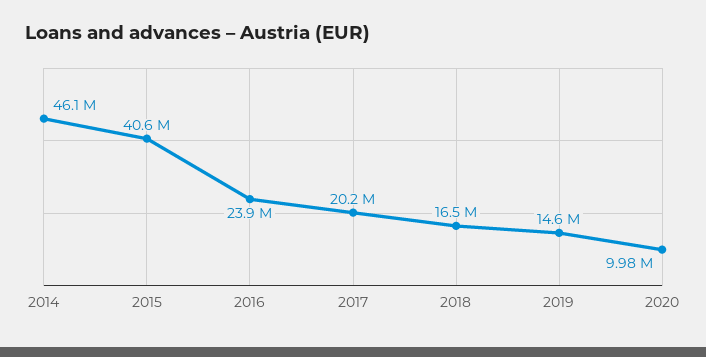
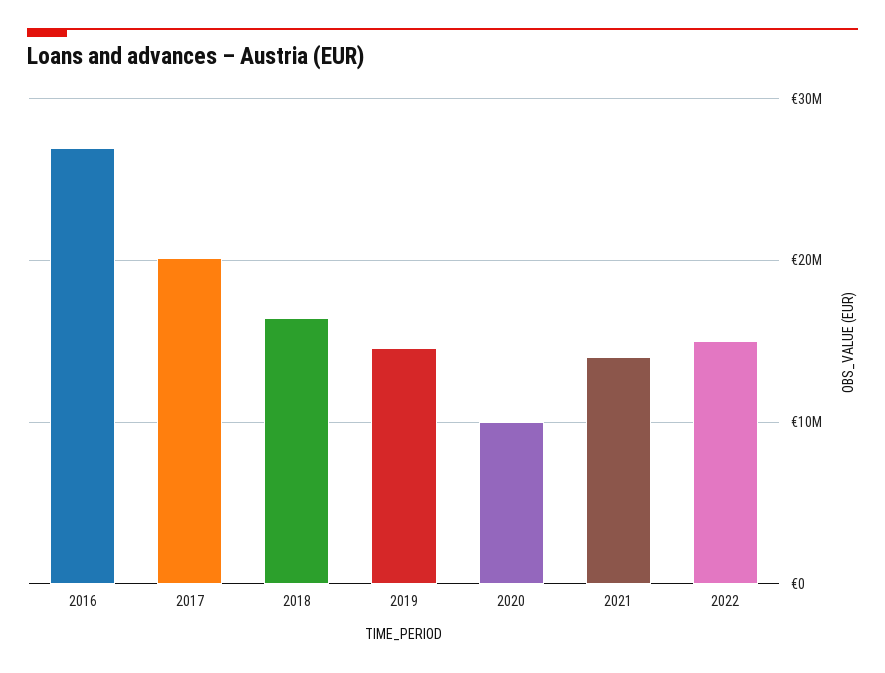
2014: 46100000 -> none
2015: 40600000 -> none
2016: 23900000 -> 27000000
2021: none -> 14000000
2022: none -> 15000000

